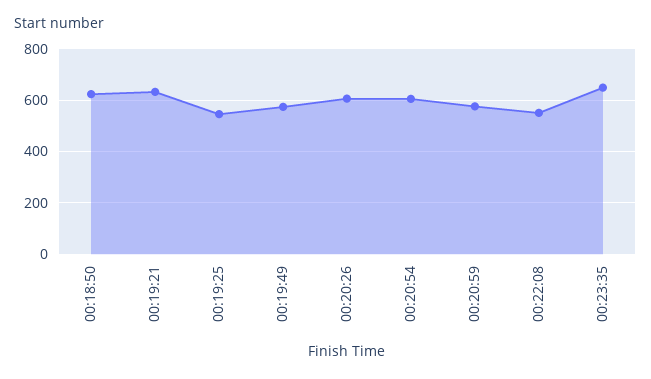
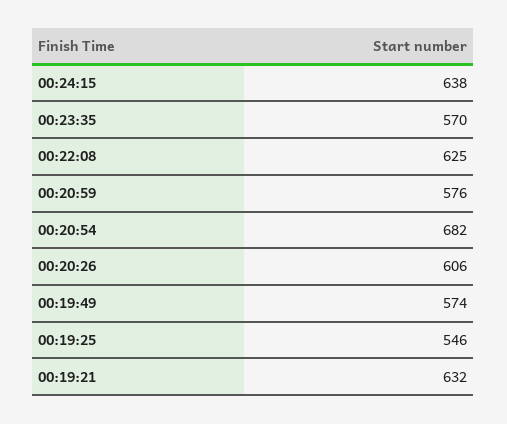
00:18:50: 625 -> none
00:20:54: 600 -> 682
00:22:08: 550 -> 625
00:23:35: 650 -> 570
00:24:15: none -> 638

